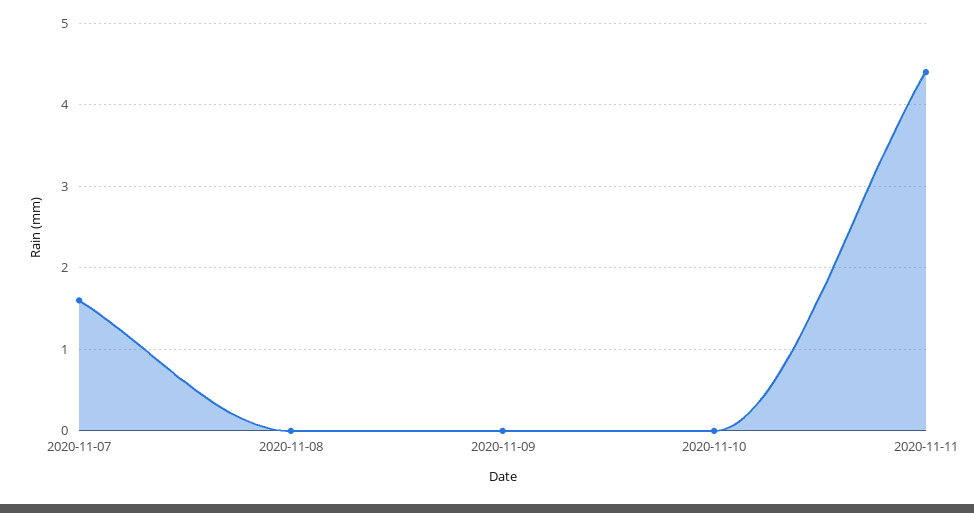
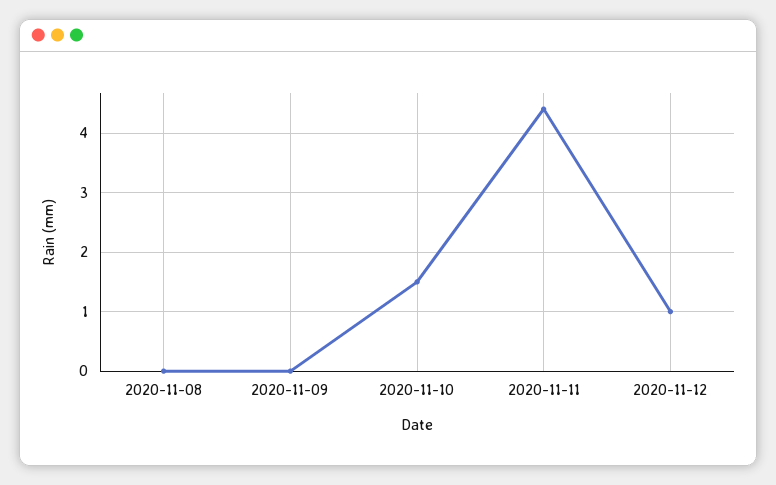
2020-11-07: 1.6 -> none
2020-11-10: 0 -> 1.5
2020-11-12: none -> 1

